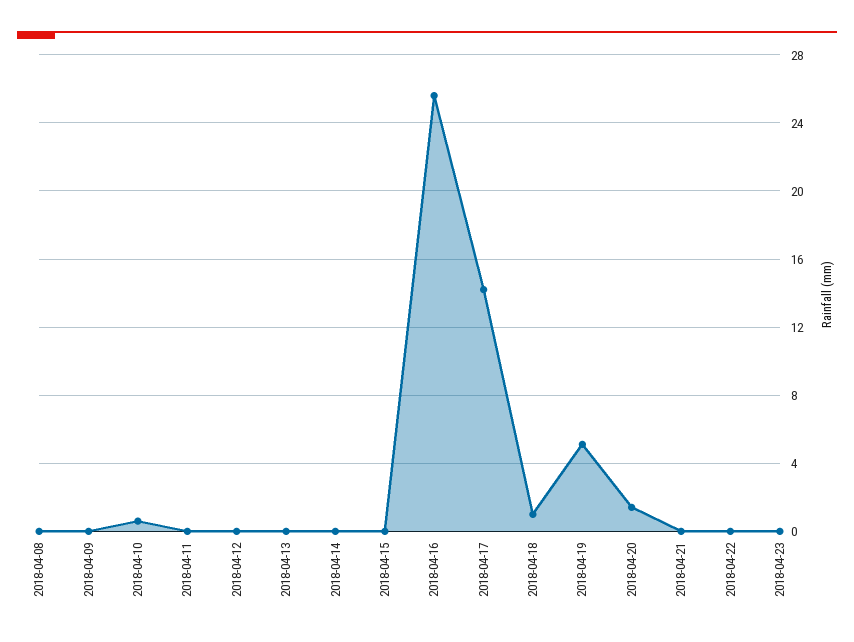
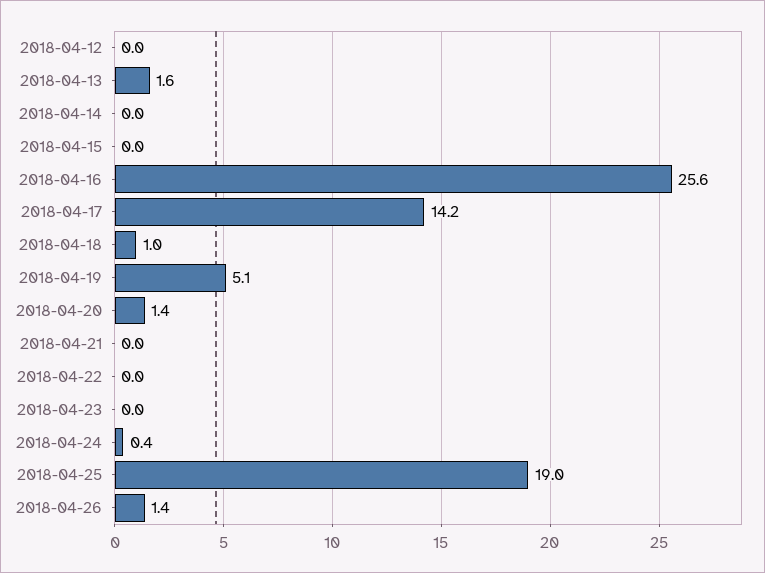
2018-04-08: 0 -> none
2018-04-09: 0 -> none
2018-04-10: 0.5 -> none
2018-04-11: 0 -> none
2018-04-13: 0 -> 1.6
2018-04-24: none -> 0.4
2018-04-25: none -> 19
2018-04-26: none -> 1.4

